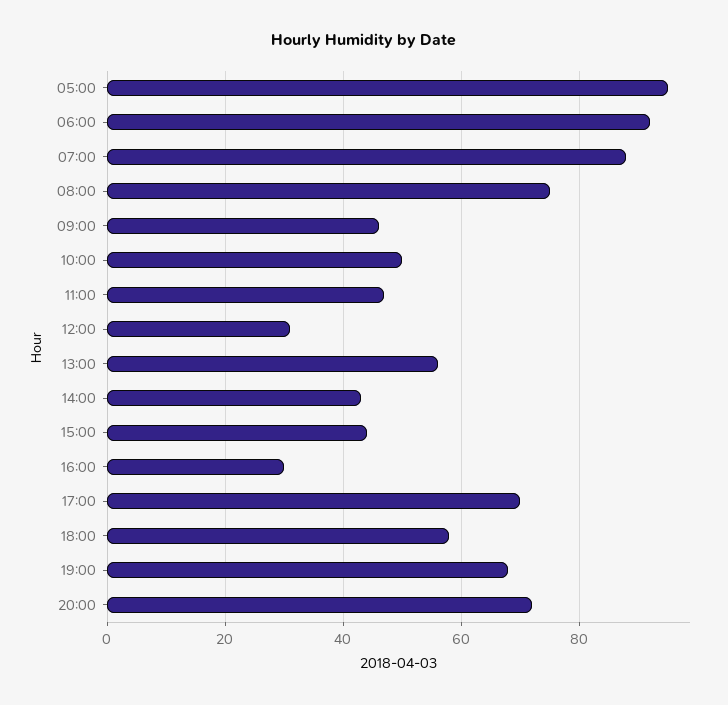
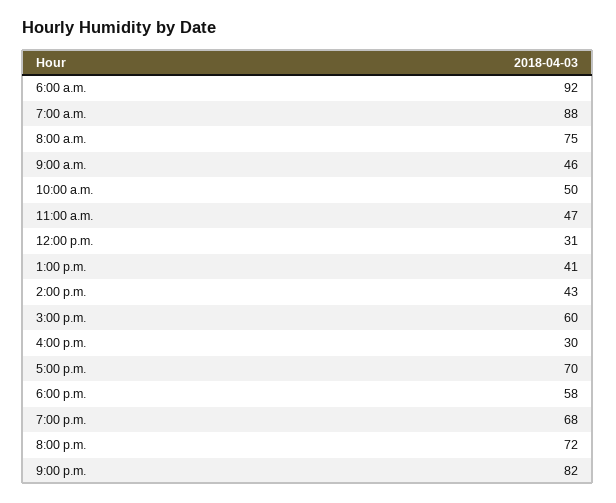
05:00: 95 -> none
13:00: 55 -> 41
15:00: 45 -> 60
9:00 p.m.: none -> 82

